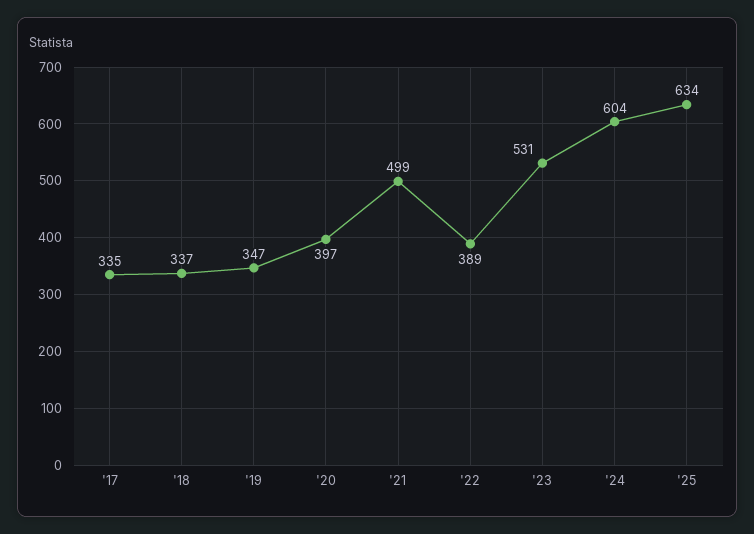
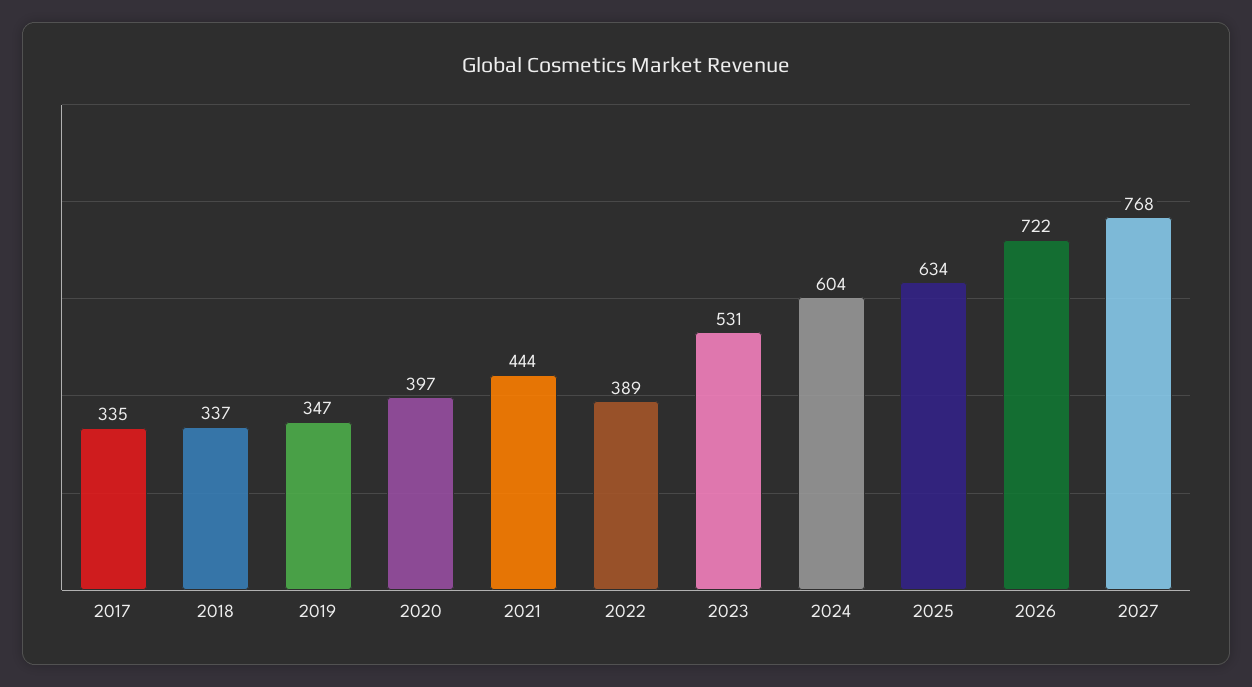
'21: 499 -> 444
2026: none -> 722
2027: none -> 768

